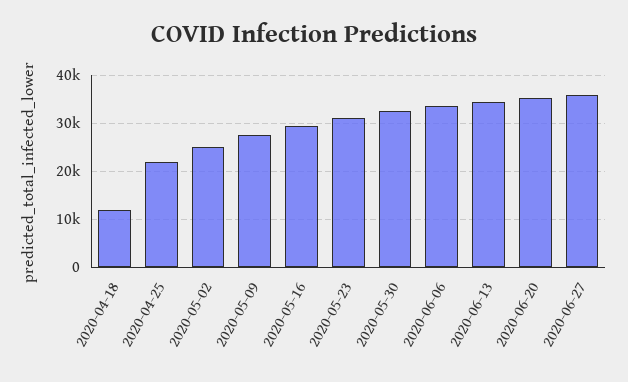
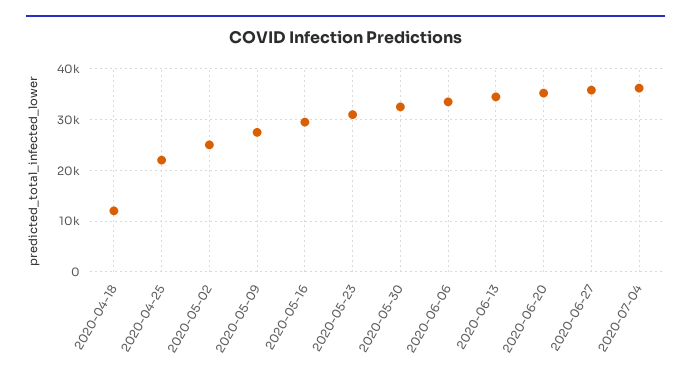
2020-07-04: none -> 36000

